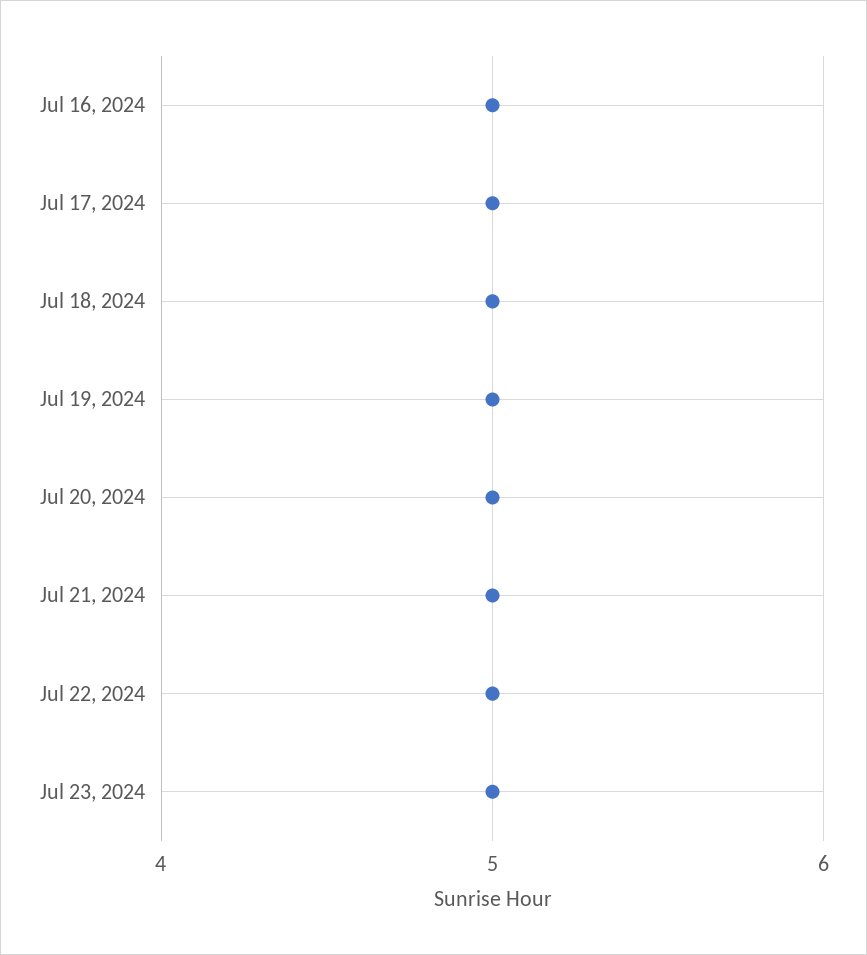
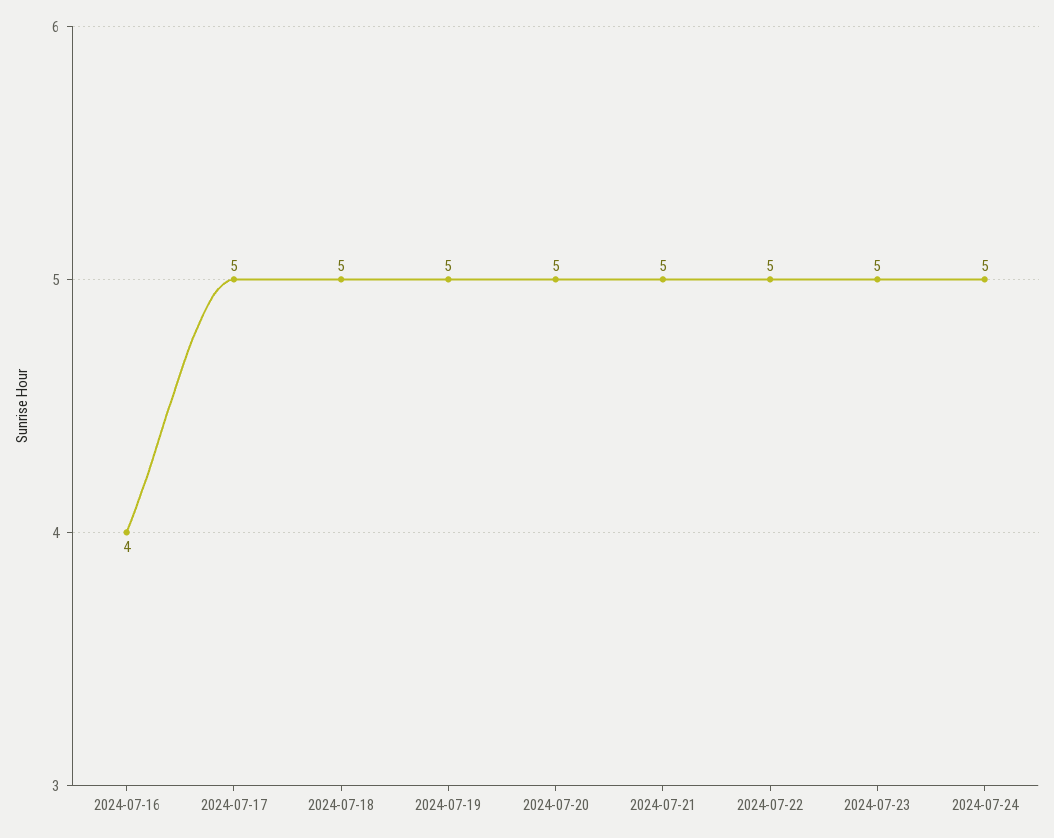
Jul 16, 2024: 5 -> 4
2024-07-24: none -> 5

